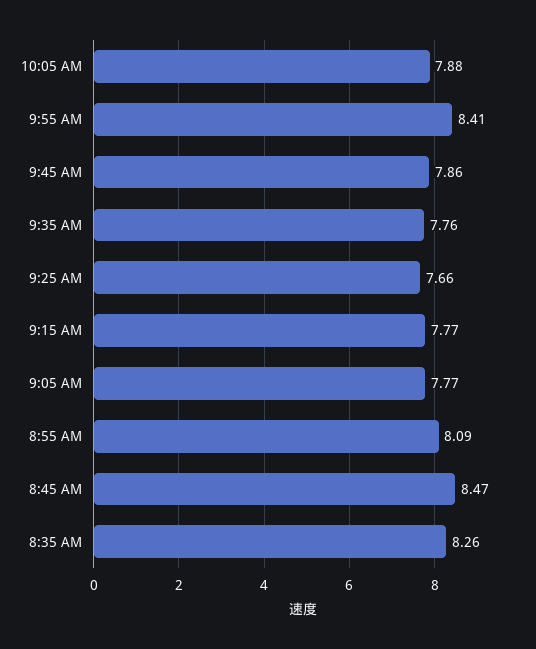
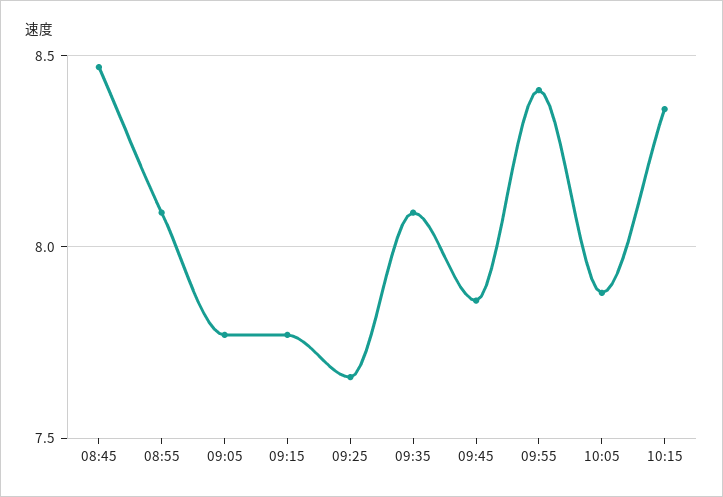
9:35 AM: 7.76 -> 8.1
8:35 AM: 8.26 -> none
10:15: none -> 8.35

